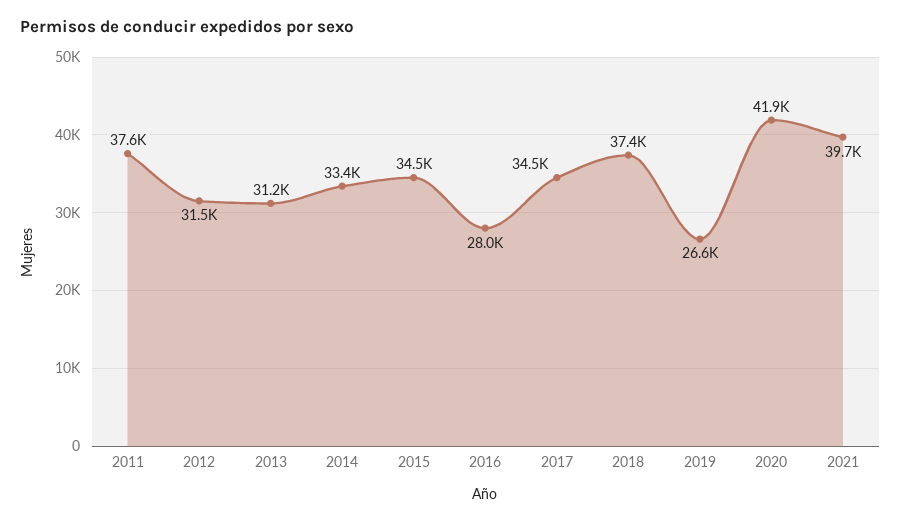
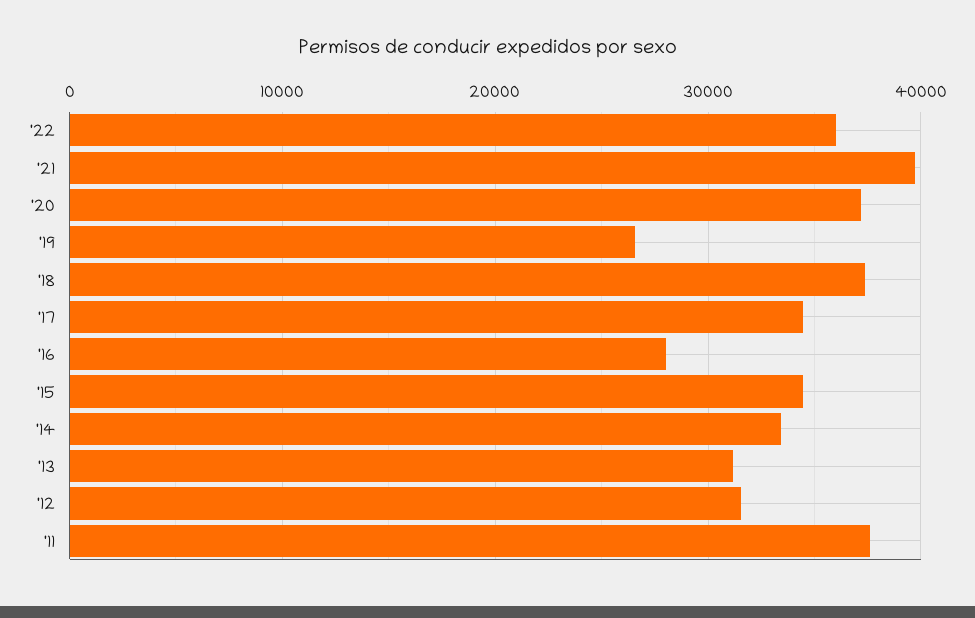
2020: 41900 -> 37000
'22: none -> 36000

